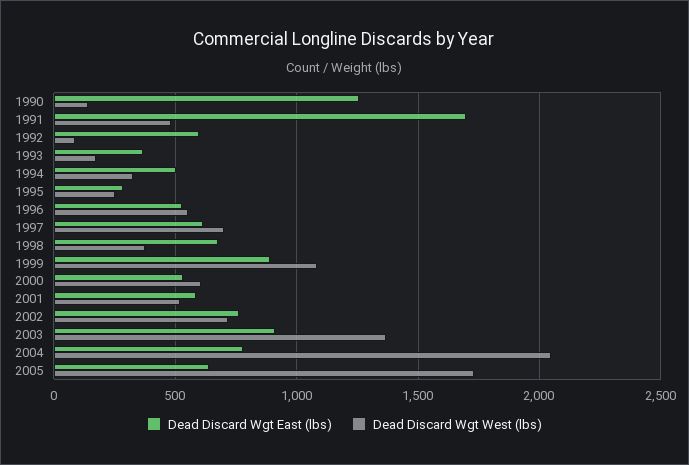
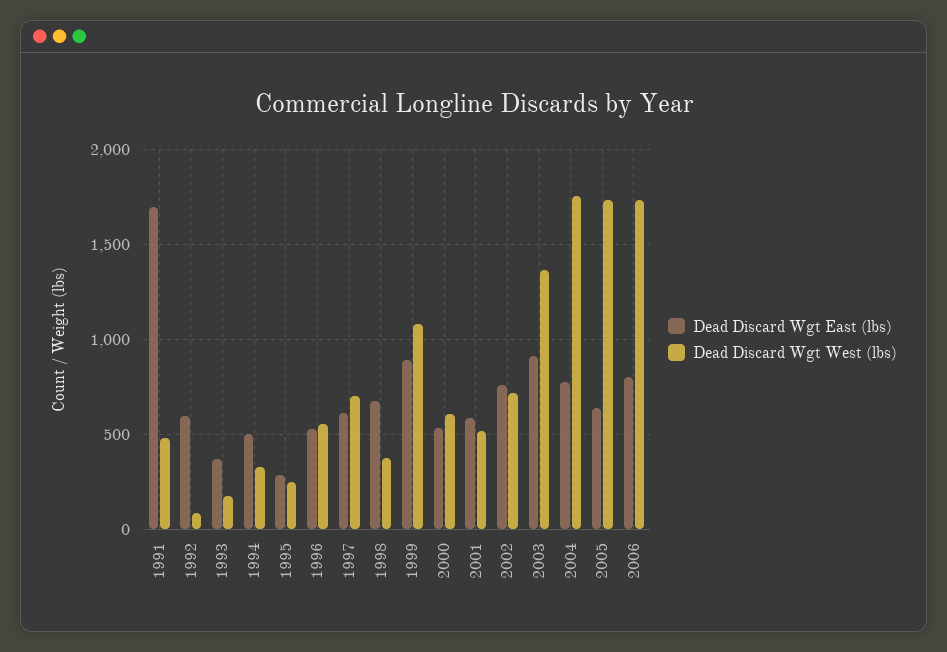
Dead Discard Wgt East (lbs), 1990: 1250 -> none
Dead Discard Wgt West (lbs), 1990: 150 -> none
Dead Discard Wgt West (lbs), 2004: 2050 -> 1750
Dead Discard Wgt East (lbs), 2006: none -> 800
Dead Discard Wgt West (lbs), 2006: none -> 1750

